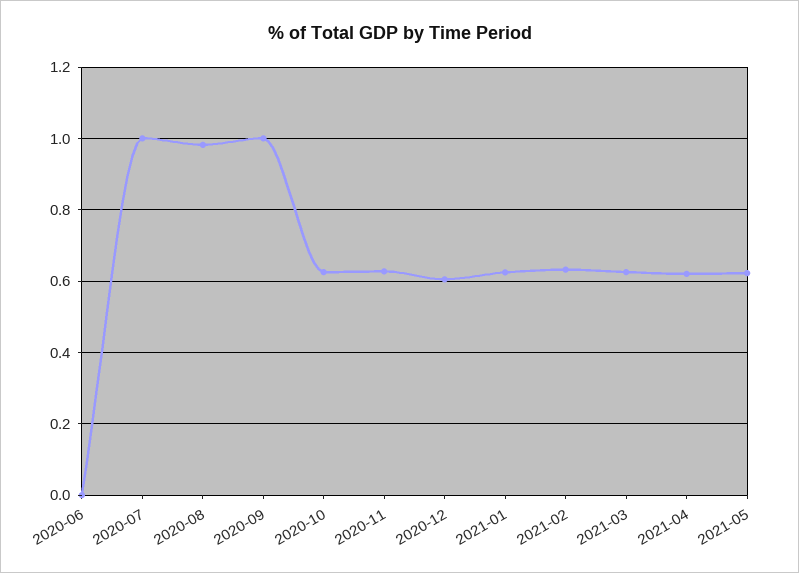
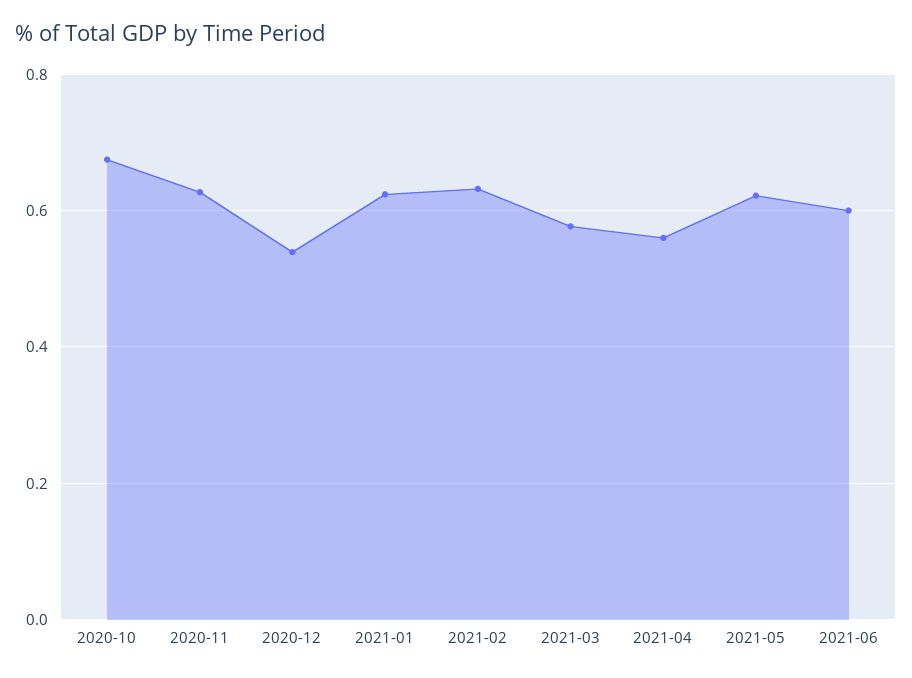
2020-06: 0 -> none
2020-07: 1 -> none
2020-08: 0.98 -> none
2020-09: 1 -> none
2020-10: 0.62 -> 0.68
2020-12: 0.6 -> 0.54
2021-03: 0.62 -> 0.58
2021-04: 0.62 -> 0.56
2021-06: none -> 0.6

